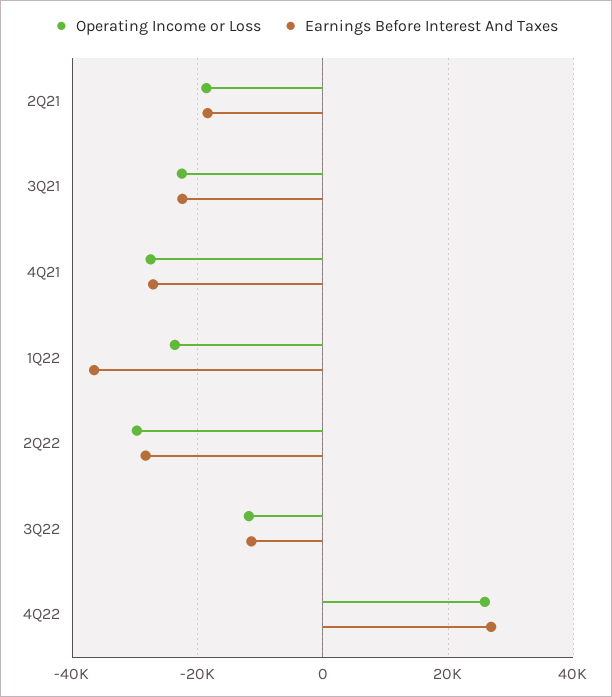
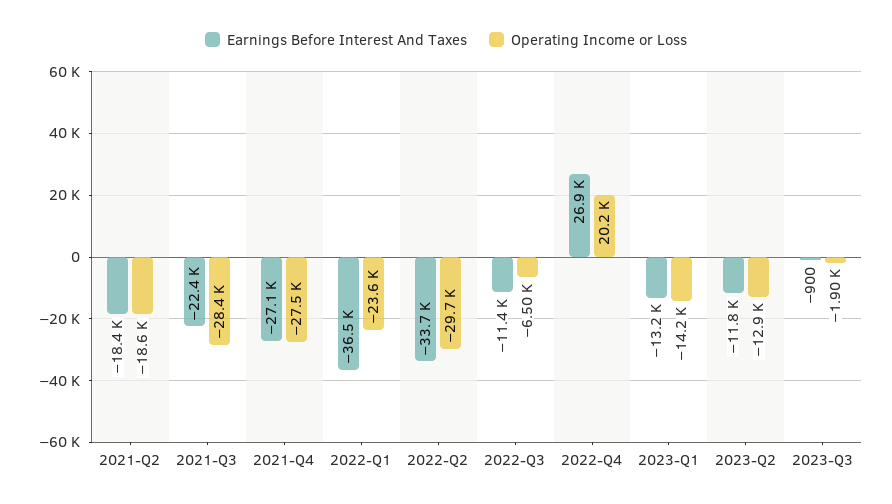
Operating Income or Loss, 3Q21: -22000 -> -28400
Earnings Before Interest And Taxes, 2Q22: -28000 -> -33700
Operating Income or Loss, 3Q22: -12000 -> -6500
Operating Income or Loss, 4Q22: 26000 -> 20200
Earnings Before Interest And Taxes, 2023-Q1: none -> -13200
Operating Income or Loss, 2023-Q1: none -> -14200
Earnings Before Interest And Taxes, 2023-Q2: none -> -11800
Operating Income or Loss, 2023-Q2: none -> -12900
Earnings Before Interest And Taxes, 2023-Q3: none -> -900
Operating Income or Loss, 2023-Q3: none -> -1900

